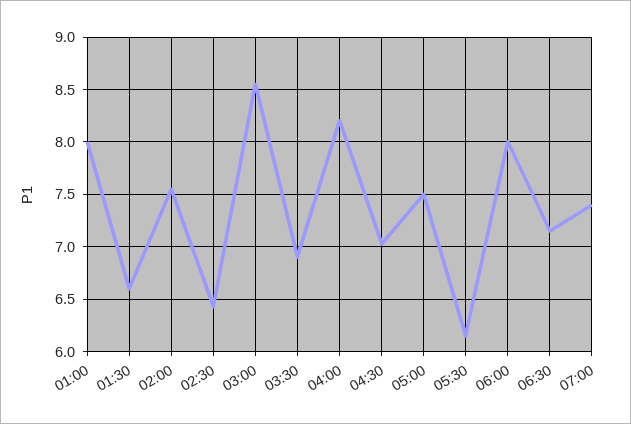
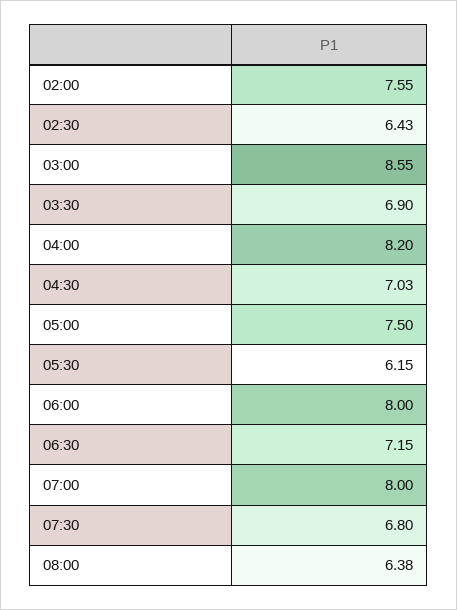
01:00: 8 -> none
01:30: 6.6 -> none
07:00: 7.4 -> 8
07:30: none -> 6.8
08:00: none -> 6.38

